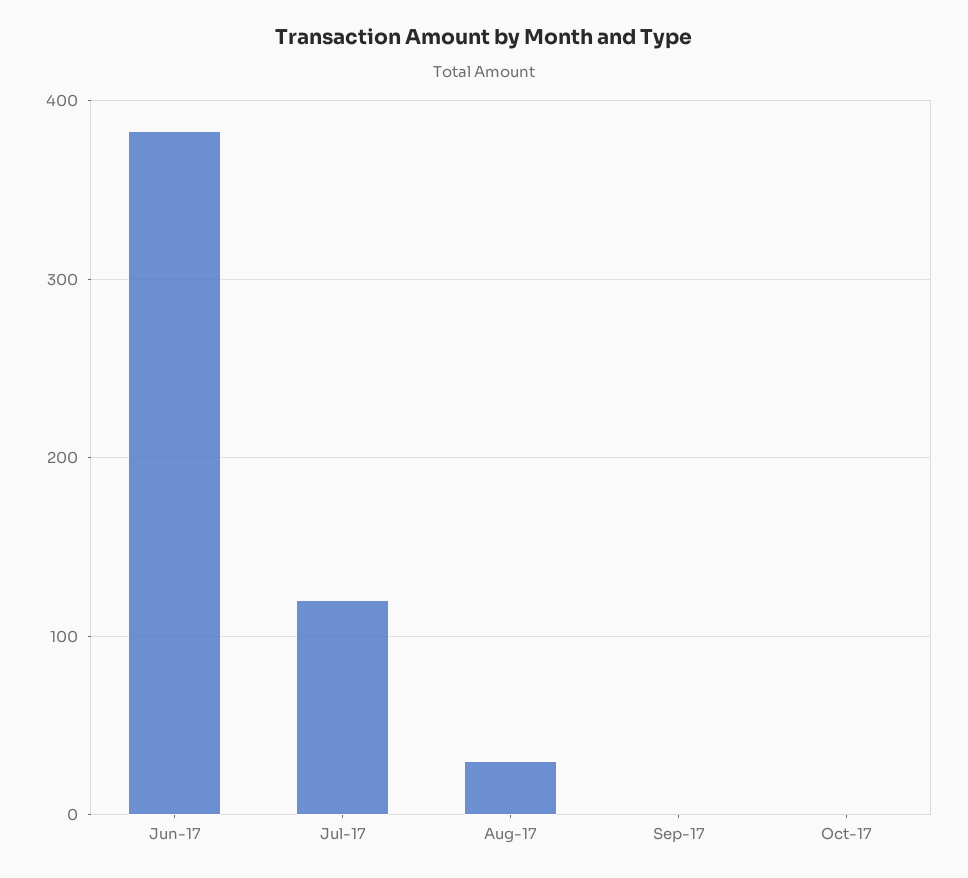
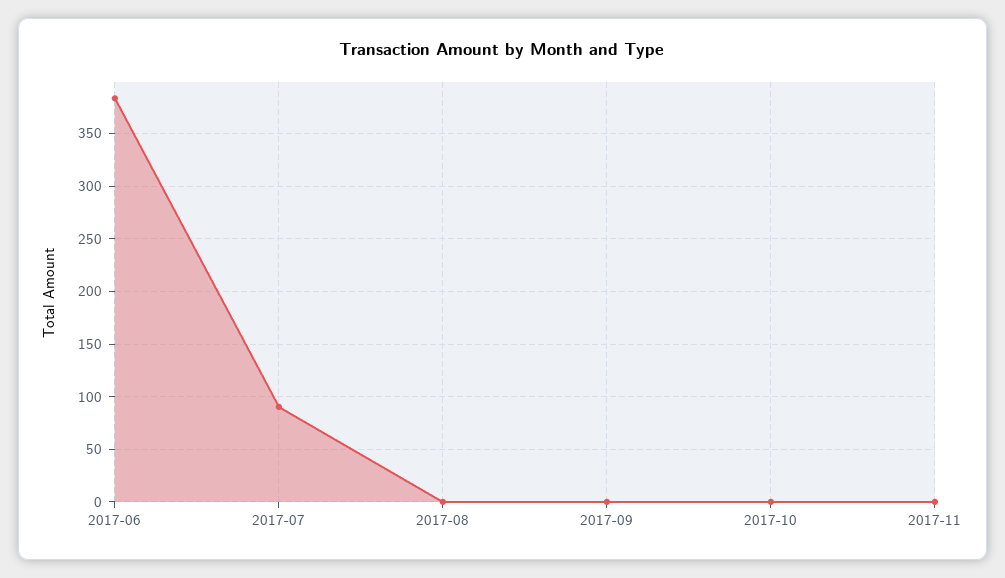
Jul-17: 120 -> 90
Aug-17: 30 -> 0
2017-11: none -> 0

